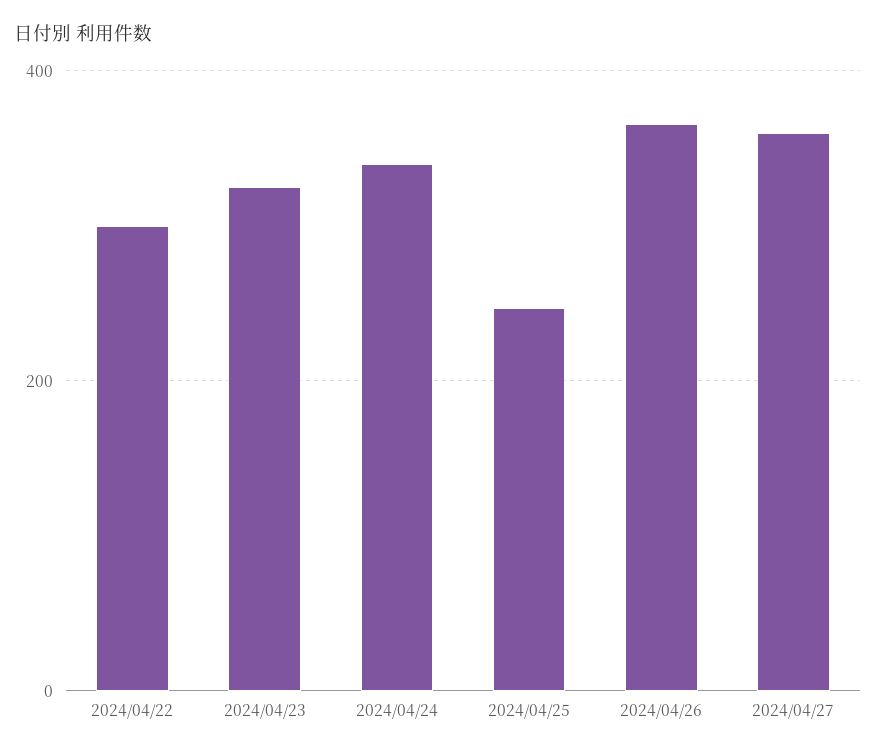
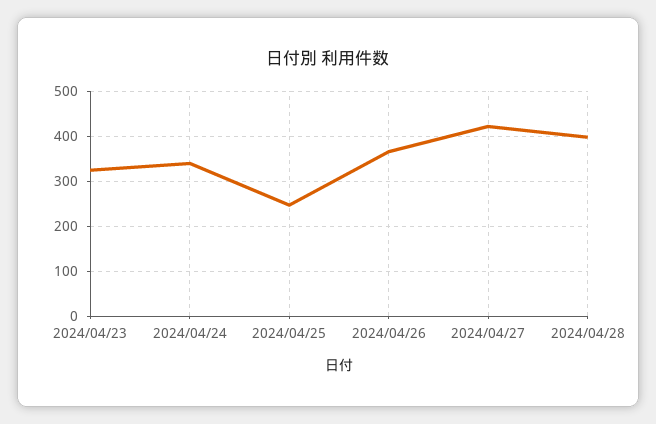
2024/04/22: 300 -> none
2024/04/27: 360 -> 420
2024/04/28: none -> 400

